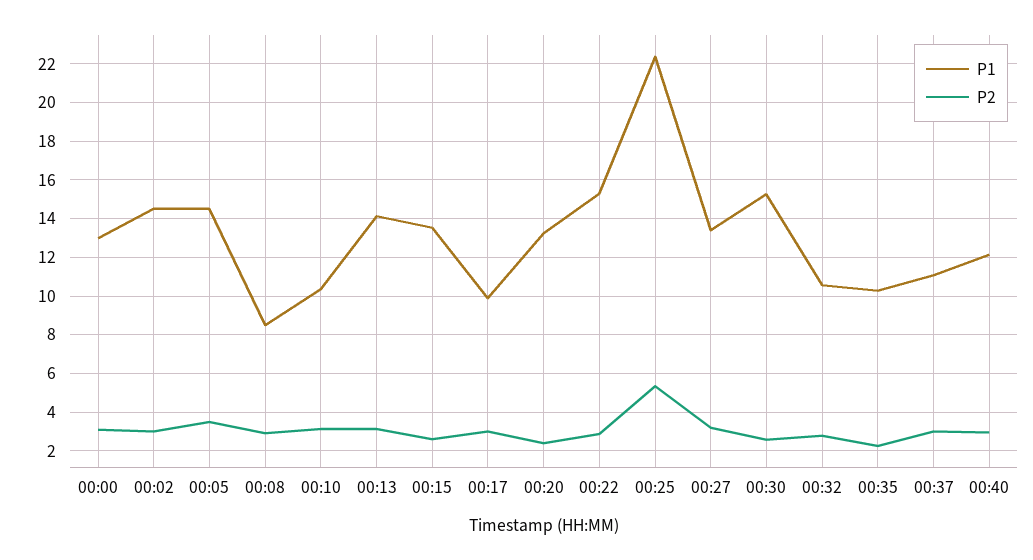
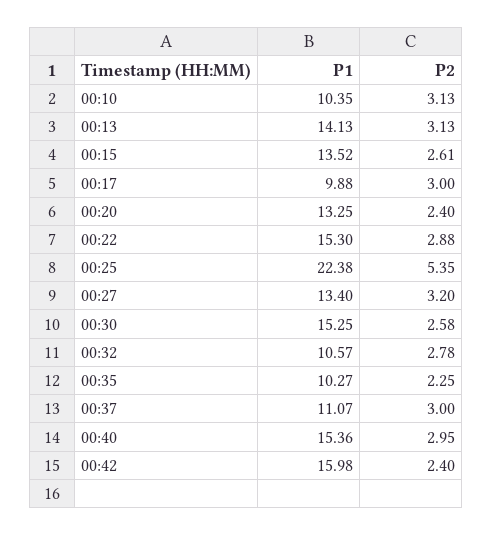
P1, 00:00: 13 -> none
P2, 00:00: 3 -> none
P1, 00:02: 14.5 -> none
P2, 00:02: 3 -> none
P1, 00:05: 14.5 -> none
P2, 00:05: 3.5 -> none
P1, 00:08: 8.5 -> none
P2, 00:08: 3 -> none
P1, 00:40: 12 -> 15.36
P1, 00:42: none -> 15.98
P2, 00:42: none -> 2.4

